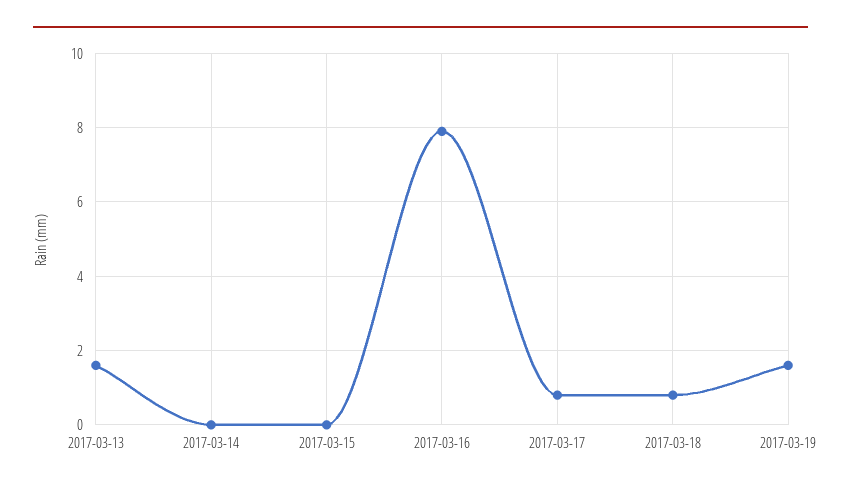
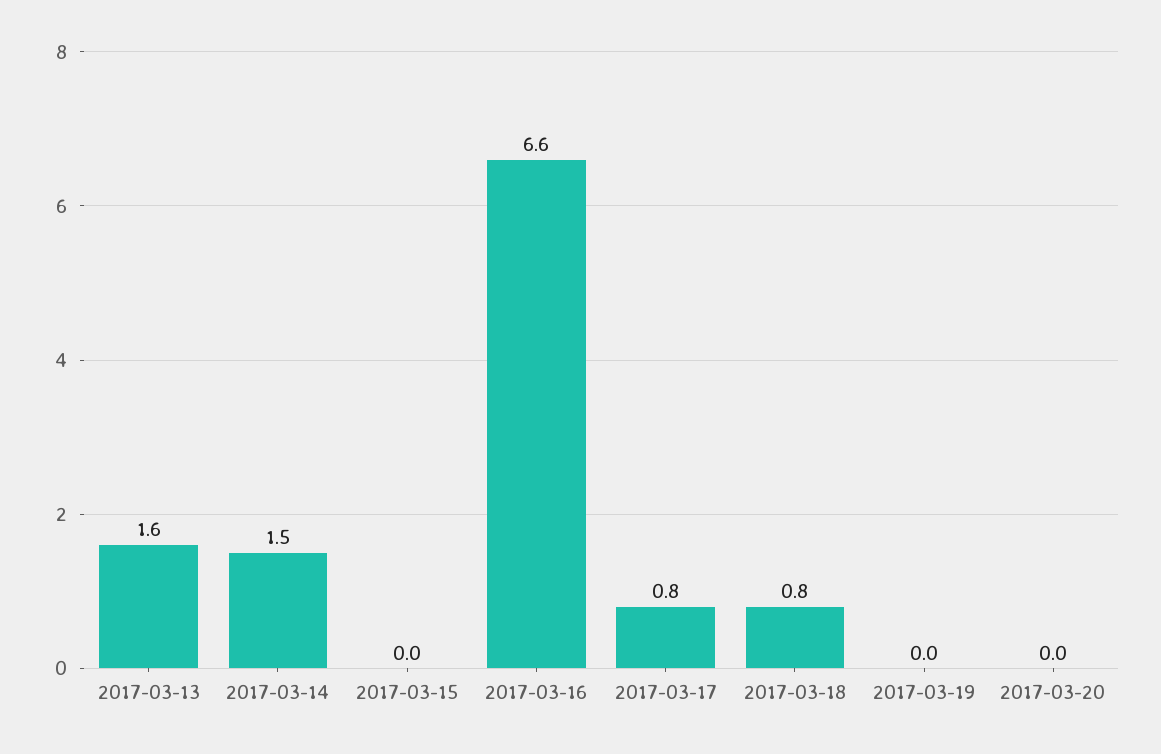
2017-03-14: 0 -> 1.5
2017-03-16: 8 -> 6.6
2017-03-19: 1.5 -> 0
2017-03-20: none -> 0

